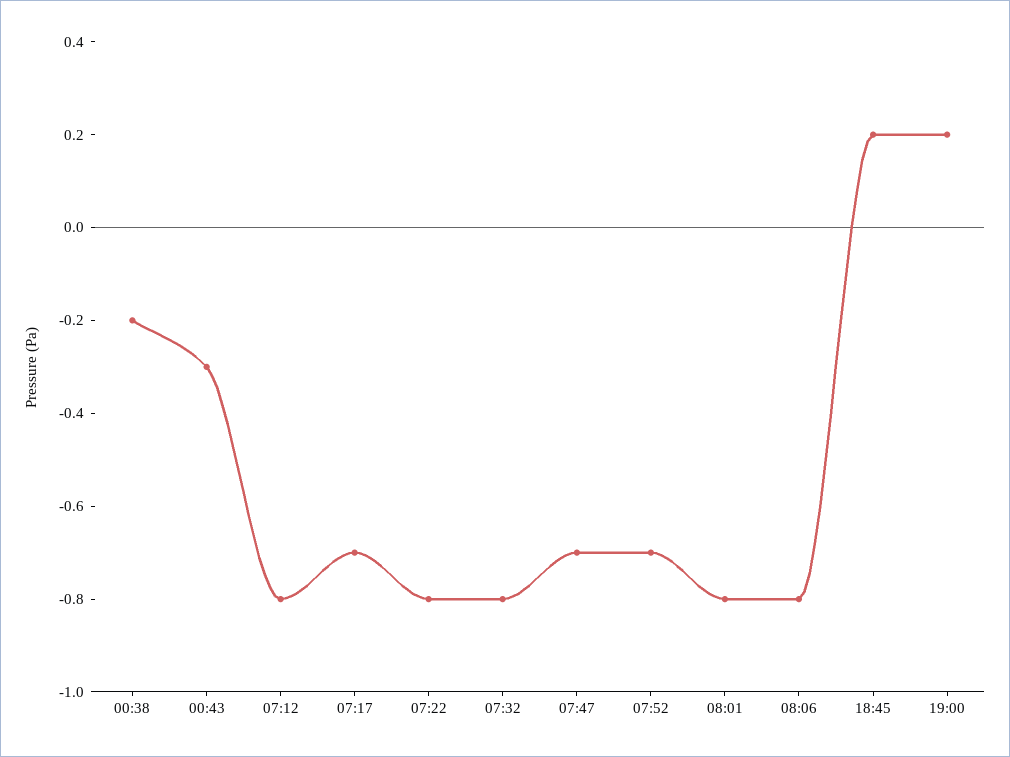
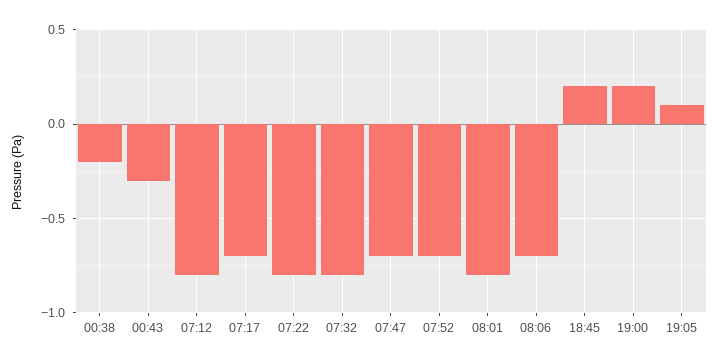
08:06: -0.8 -> -0.7
19:05: none -> 0.1

